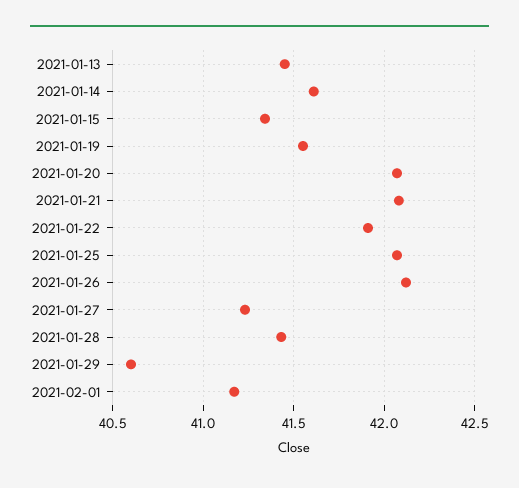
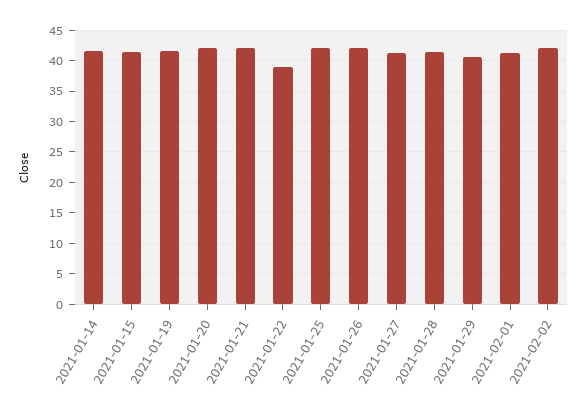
2021-01-13: 41.45 -> none
2021-01-22: 41.9 -> 39
2021-02-02: none -> 42

